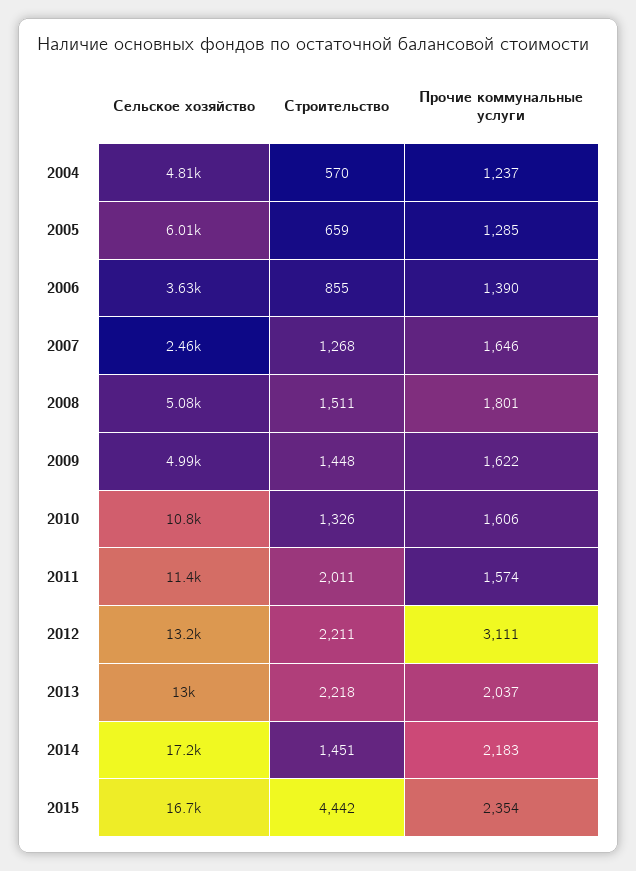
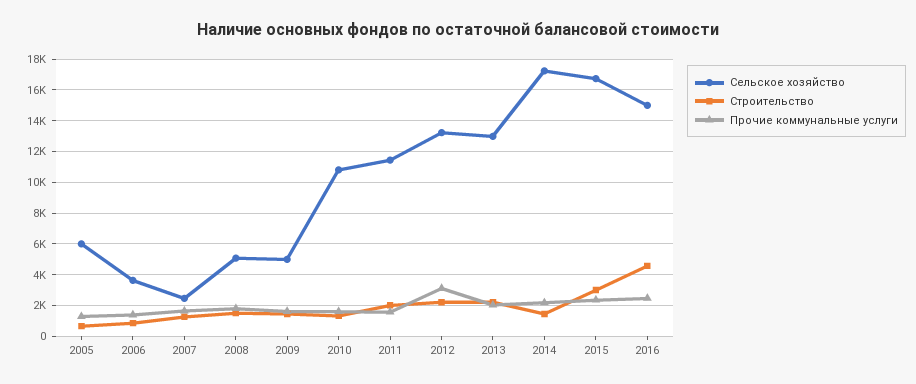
Сельское хозяйство, 2004: 4810 -> none
Строительство, 2004: 570 -> none
Прочие коммунальные услуги, 2004: 1237 -> none
Строительство, 2015: 4442 -> 3000
Сельское хозяйство, 2016: none -> 15000
Строительство, 2016: none -> 4500
Прочие коммунальные услуги, 2016: none -> 2500

